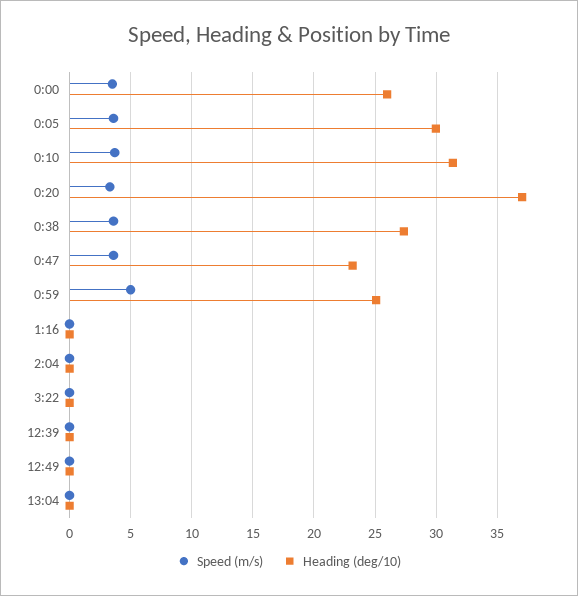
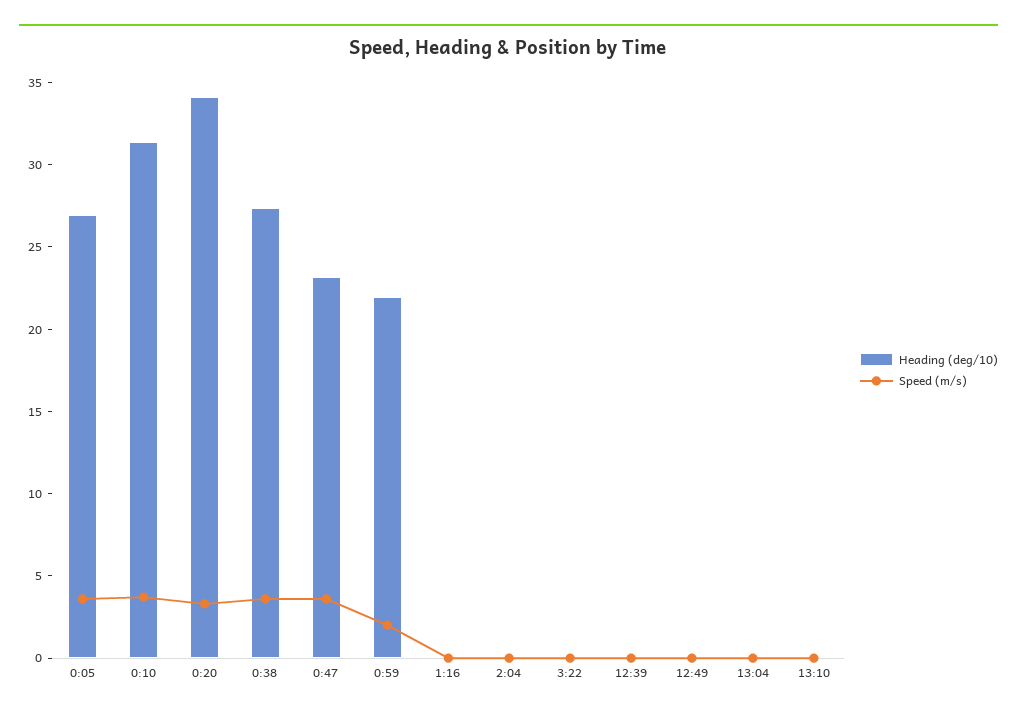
Speed (m/s), 0:00: 3.5 -> none
Heading (deg/10), 0:00: 26 -> none
Heading (deg/10), 0:05: 30 -> 27
Heading (deg/10), 0:20: 37 -> 34
Speed (m/s), 0:59: 5 -> 2
Heading (deg/10), 0:59: 25 -> 22
Heading (deg/10), 13:10: none -> 0
Speed (m/s), 13:10: none -> 0

